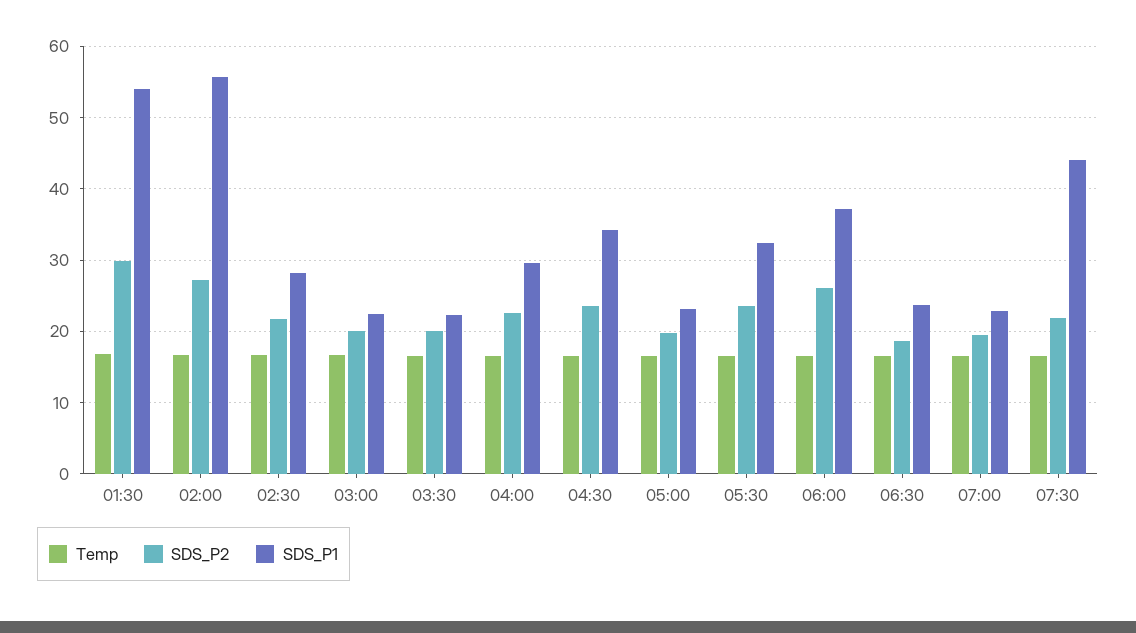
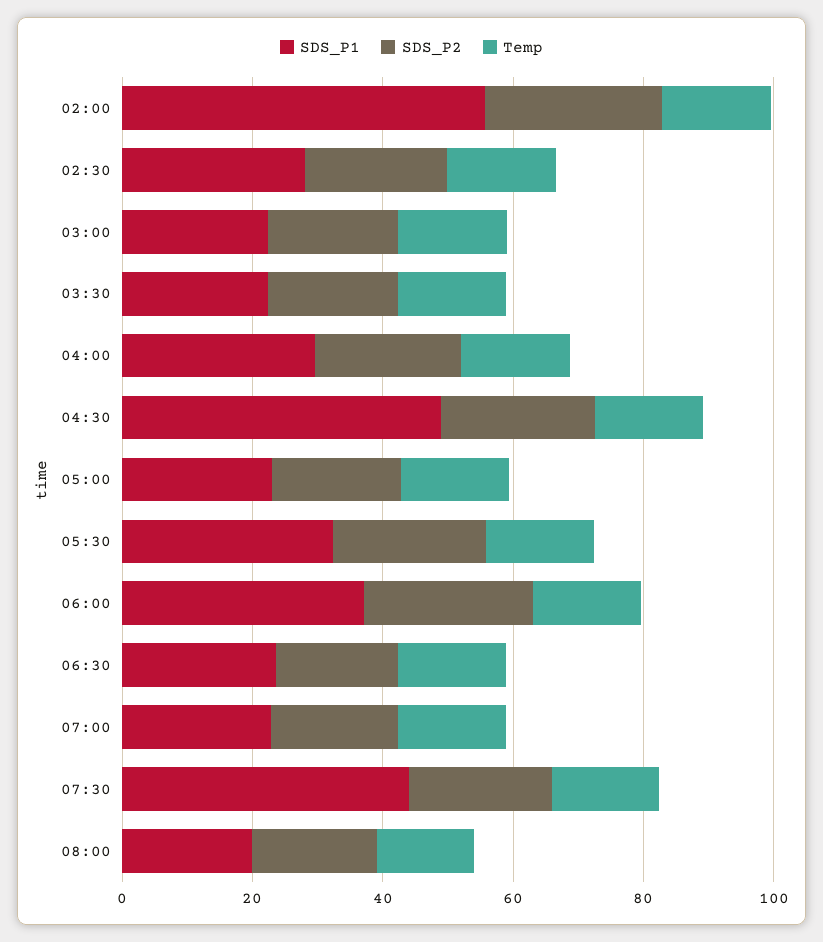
Temp, 01:30: 17 -> none
SDS_P2, 01:30: 30 -> none
SDS_P1, 01:30: 54 -> none
SDS_P1, 04:30: 34 -> 50
SDS_P1, 08:00: none -> 20
SDS_P2, 08:00: none -> 20
Temp, 08:00: none -> 15

